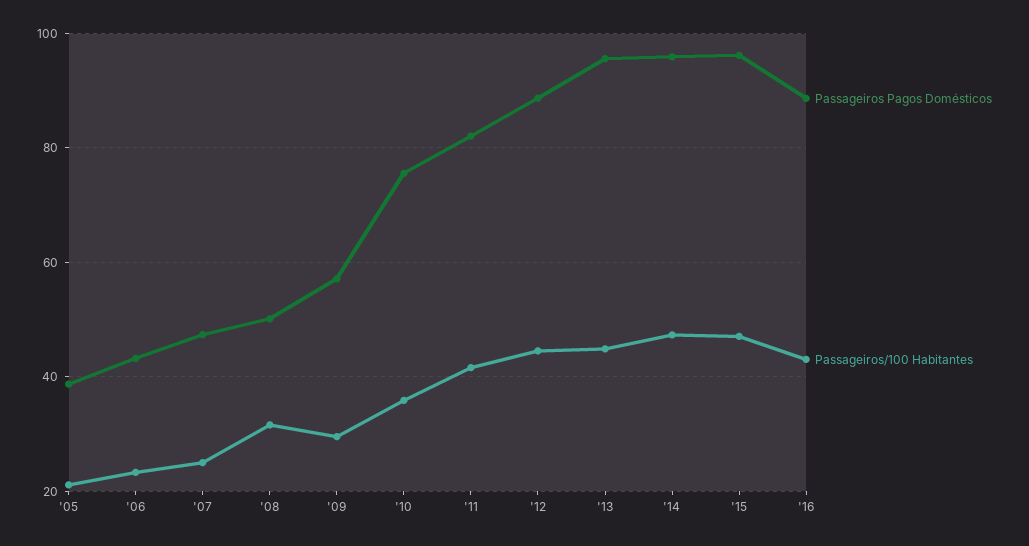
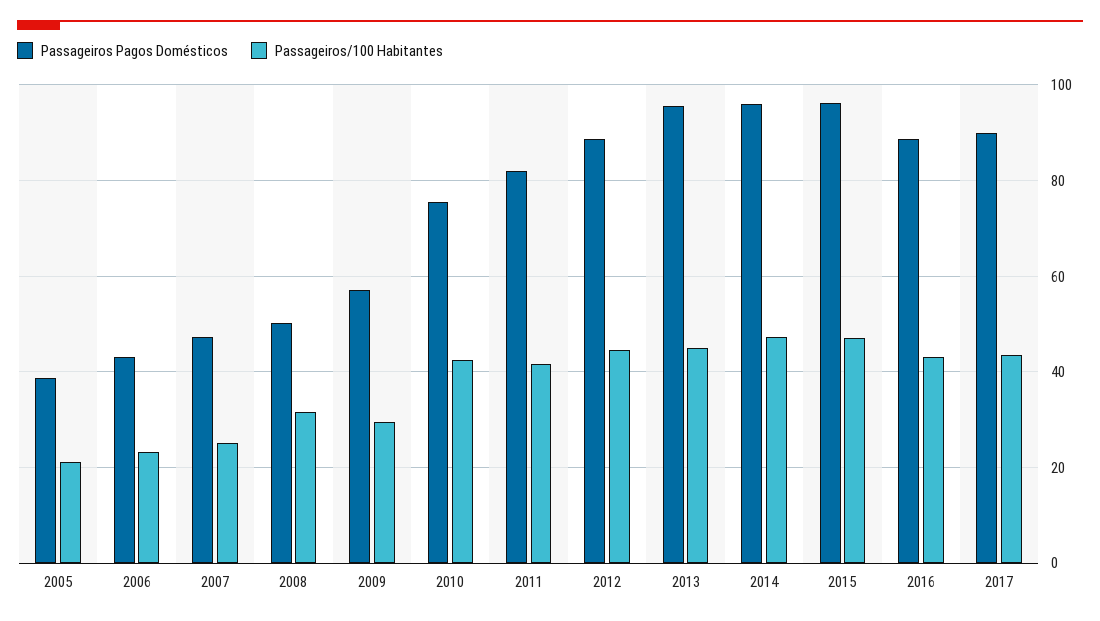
Passageiros/100 Habitantes, '10: 36 -> 42
Passageiros Pagos Domésticos, 2017: none -> 90
Passageiros/100 Habitantes, 2017: none -> 44

